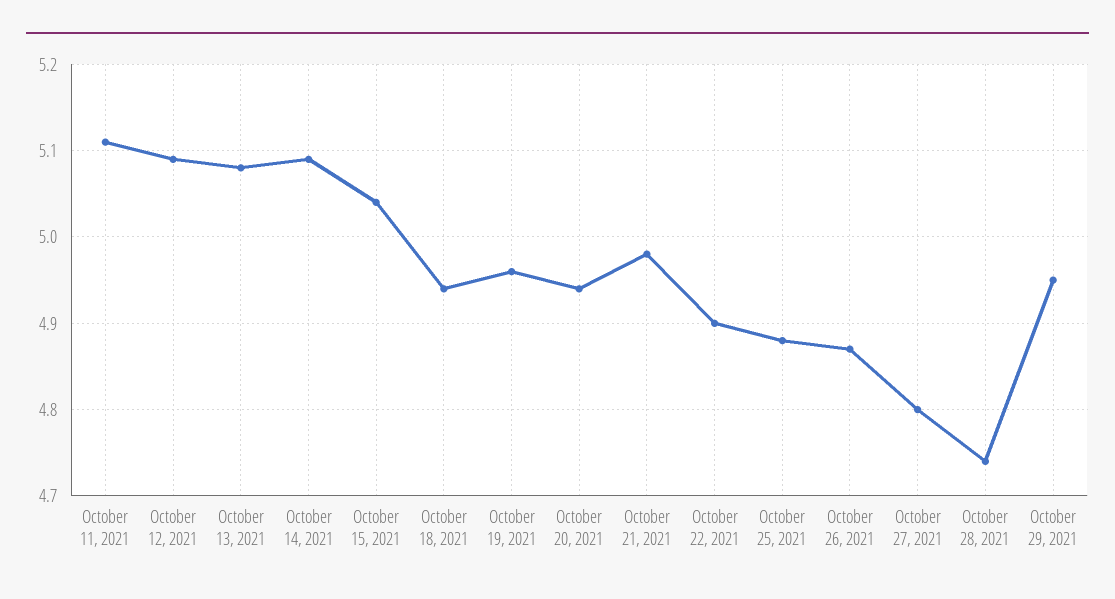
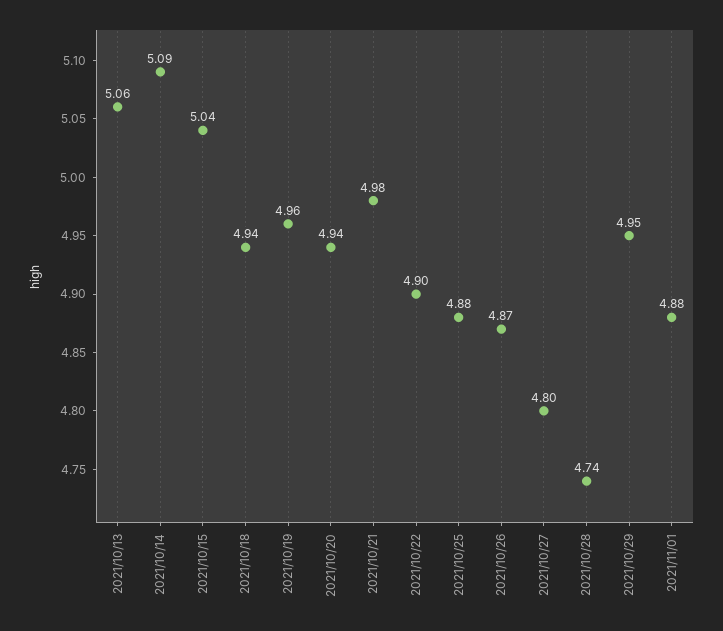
October 11, 2021: 5.11 -> none
October 12, 2021: 5.09 -> none
October 13, 2021: 5.08 -> 5.06
2021/11/01: none -> 4.88

